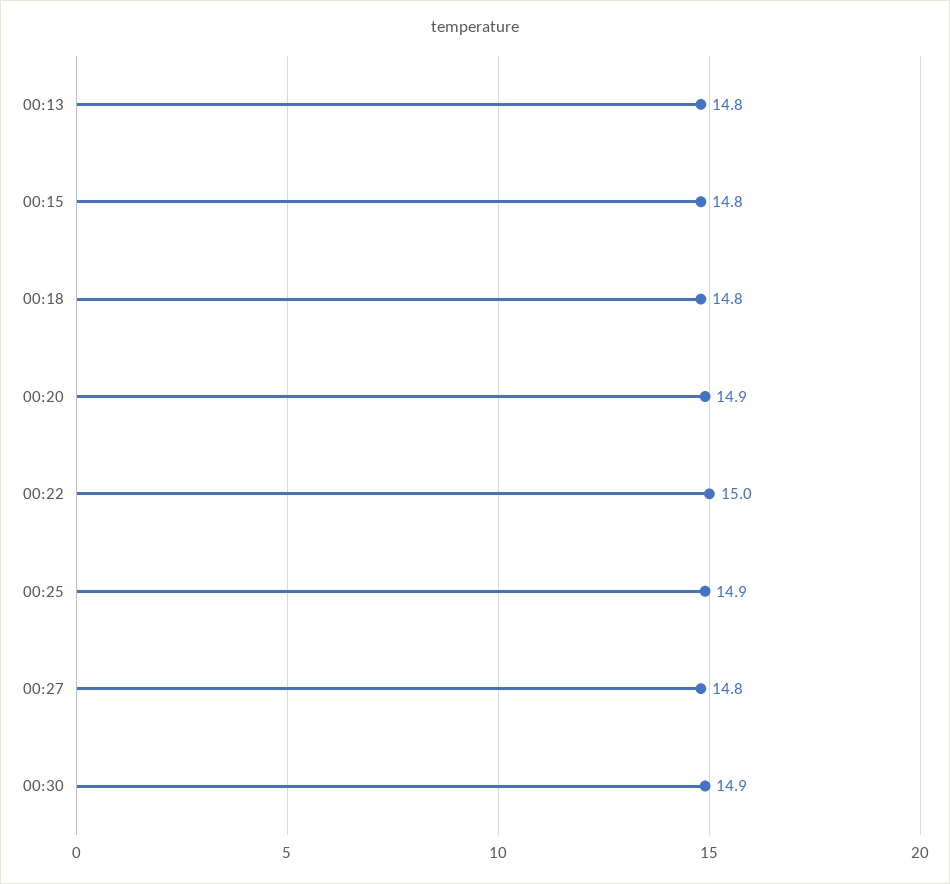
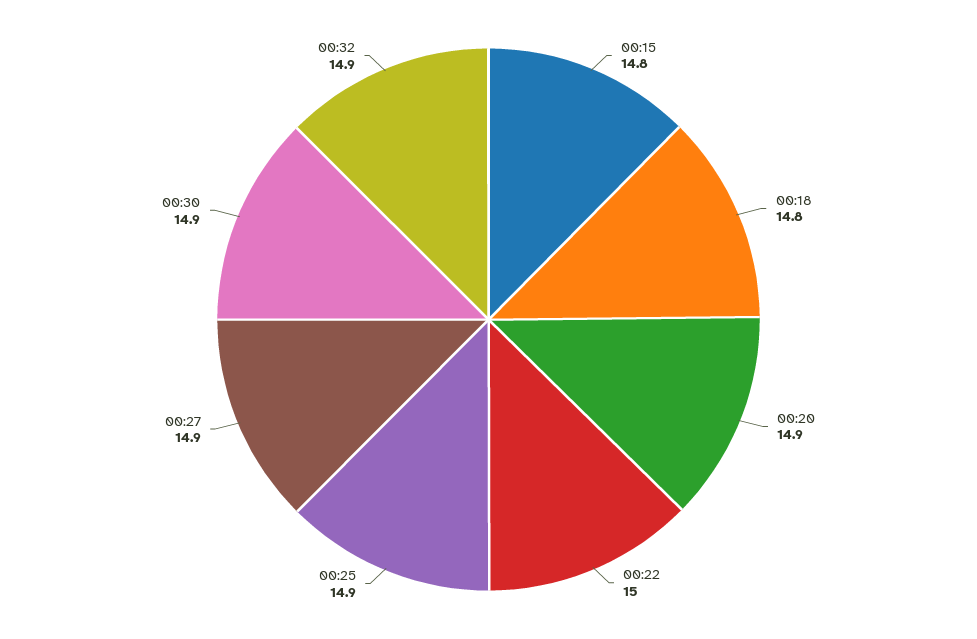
00:13: 14.8 -> none
00:27: 14.8 -> 14.9
00:32: none -> 14.9

